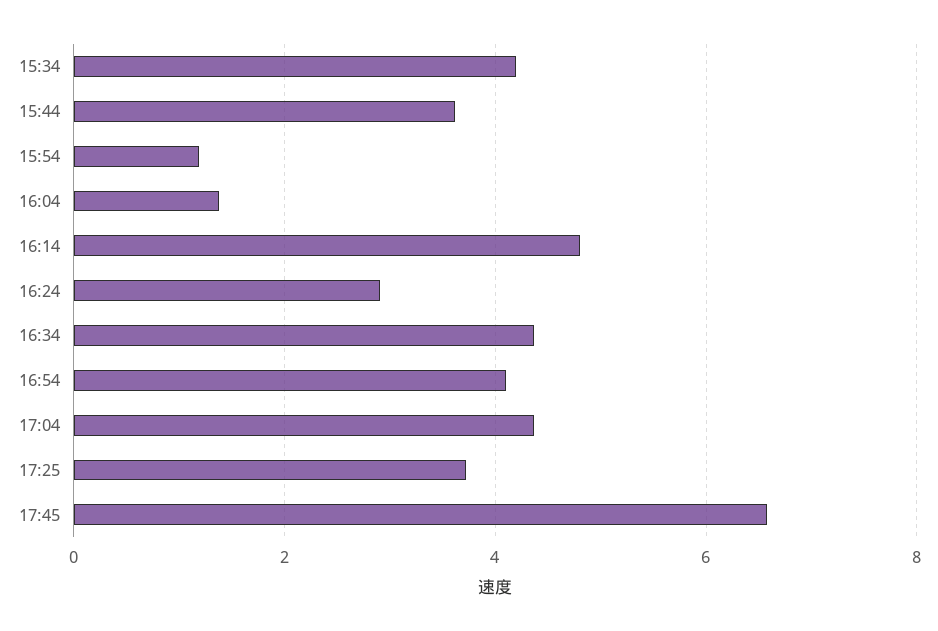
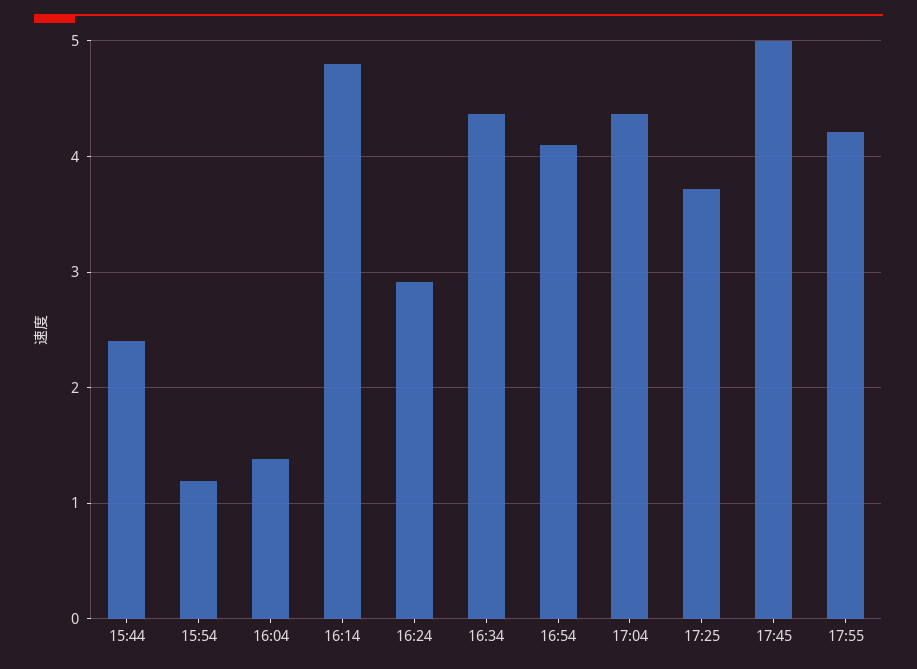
15:34: 4.2 -> none
15:44: 3.6 -> 2.4
17:45: 6.6 -> 5
17:55: none -> 4.2

